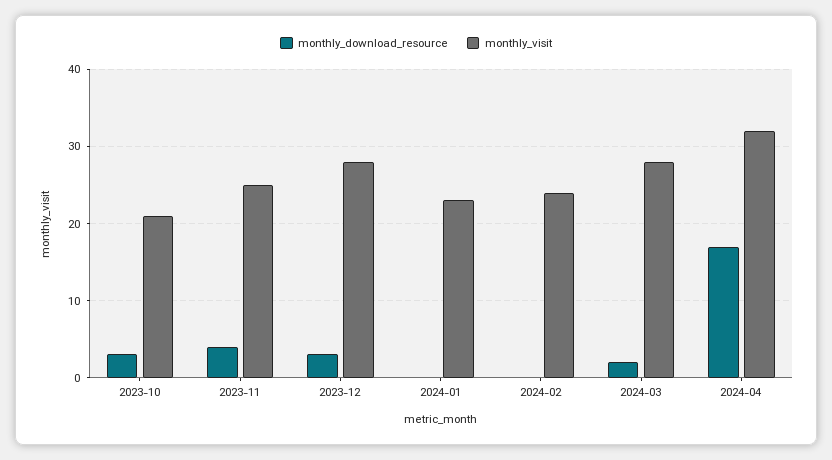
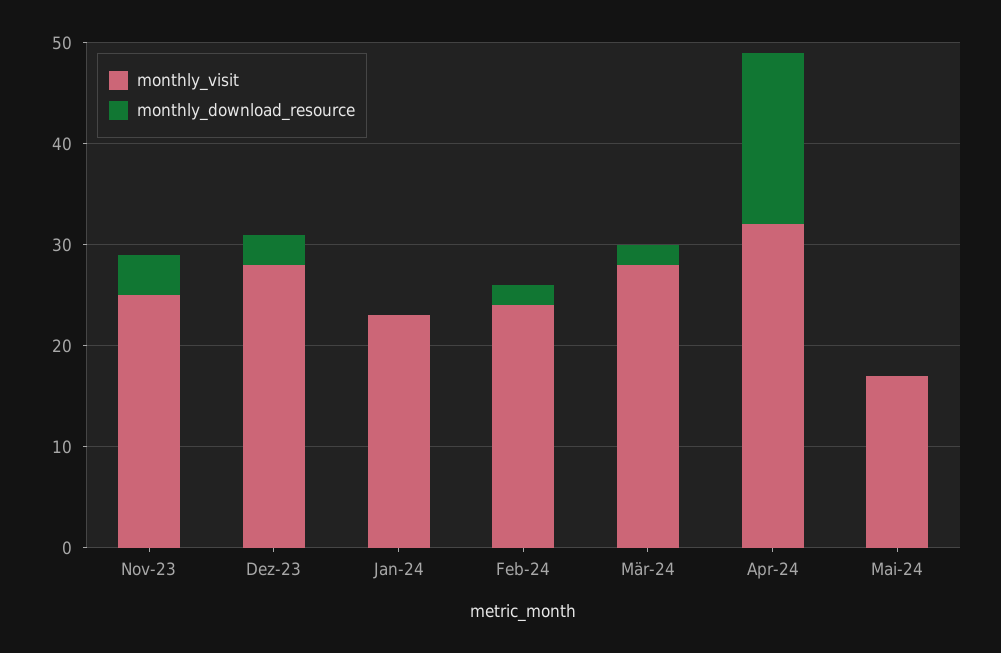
monthly_download_resource, 2023-10: 3 -> none
monthly_visit, 2023-10: 21 -> none
monthly_download_resource, 2024-02: 0 -> 2
monthly_visit, Mai-24: none -> 17
monthly_download_resource, Mai-24: none -> 0

